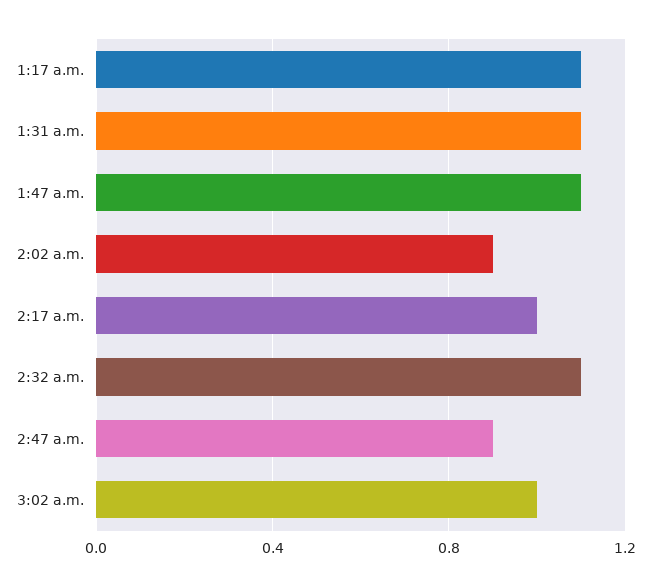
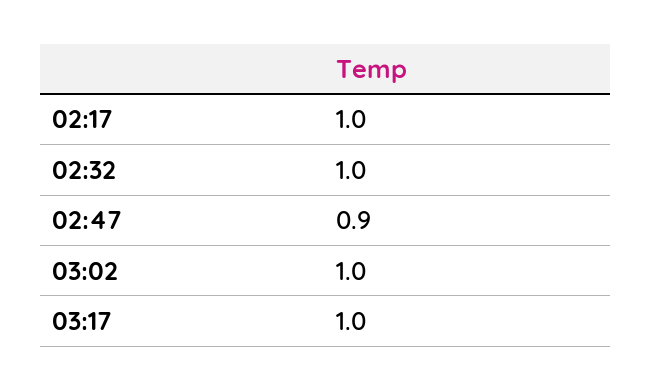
1:17 a.m.: 1.1 -> none
1:31 a.m.: 1.1 -> none
1:47 a.m.: 1.1 -> none
2:02 a.m.: 0.9 -> none
2:32 a.m.: 1.1 -> 1
03:17: none -> 1

